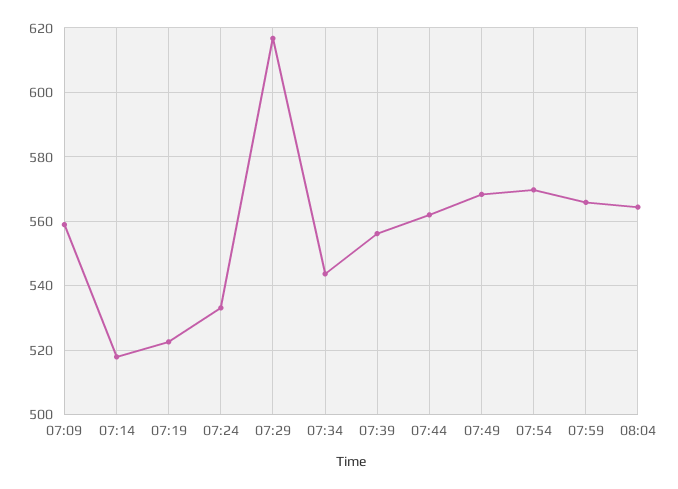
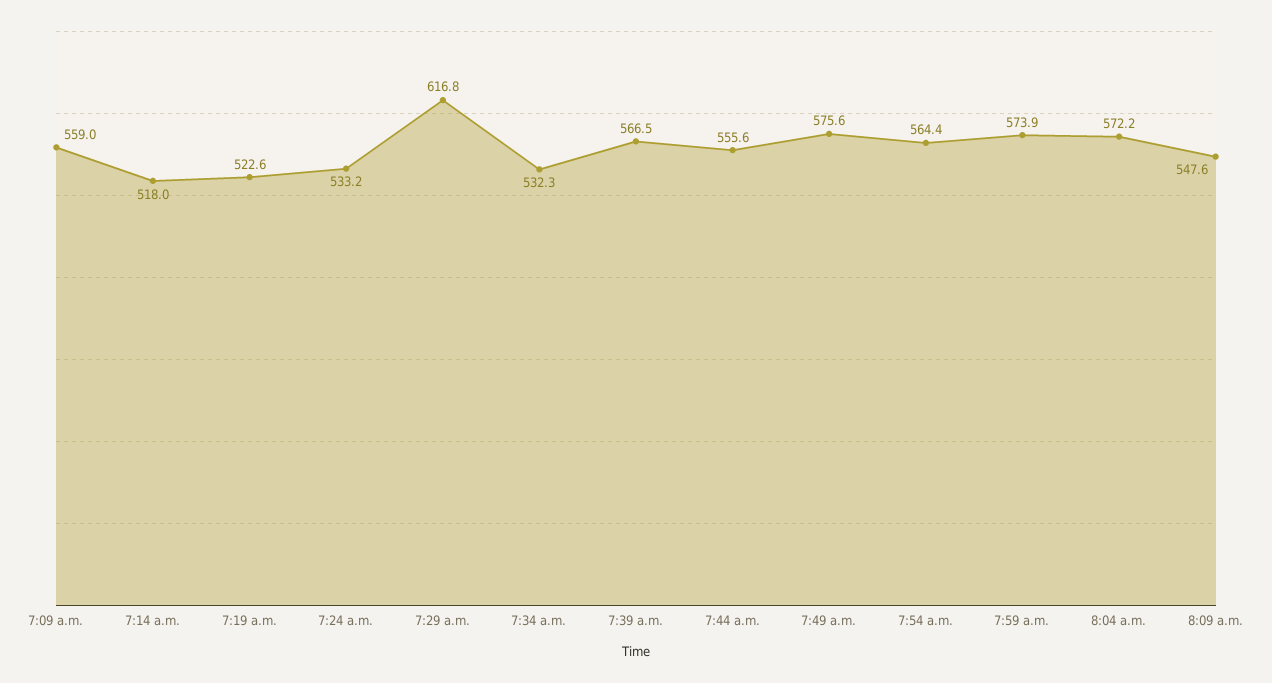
07:34: 544 -> 532.3
07:39: 556 -> 566.5
07:44: 562 -> 555.6
07:49: 568 -> 575.6
07:54: 570 -> 564.4
07:59: 566 -> 573.9
08:04: 564 -> 572.2
8:09 a.m.: none -> 547.6

